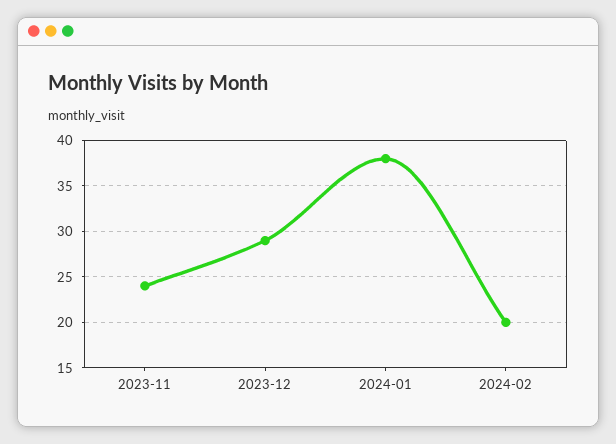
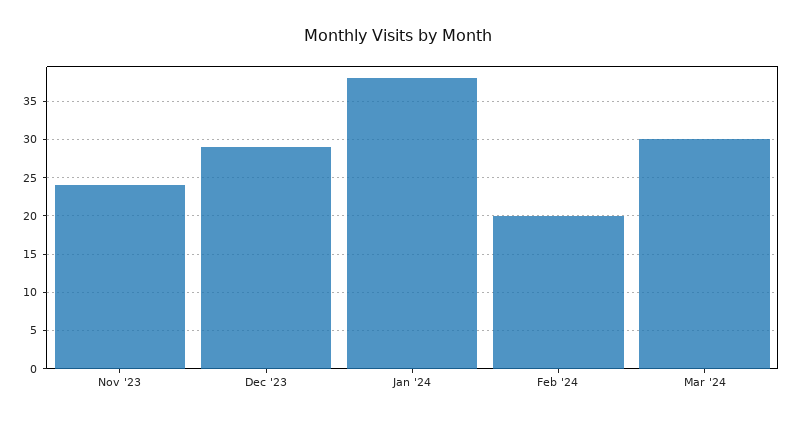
Mar '24: none -> 30

